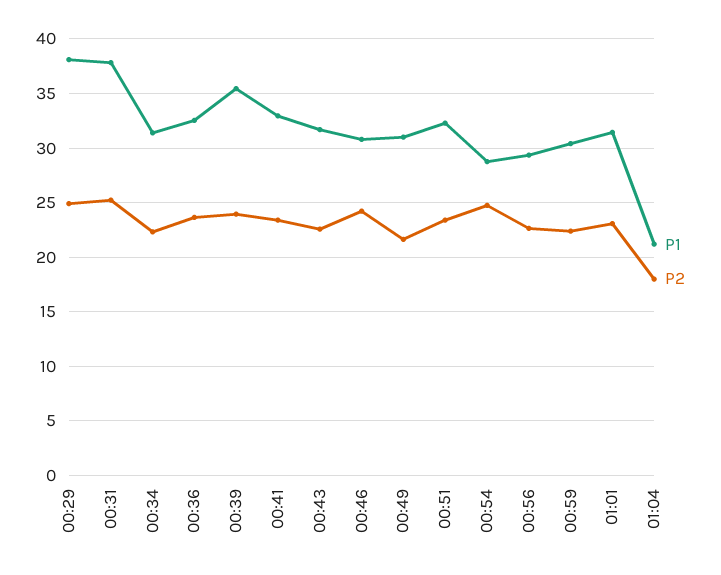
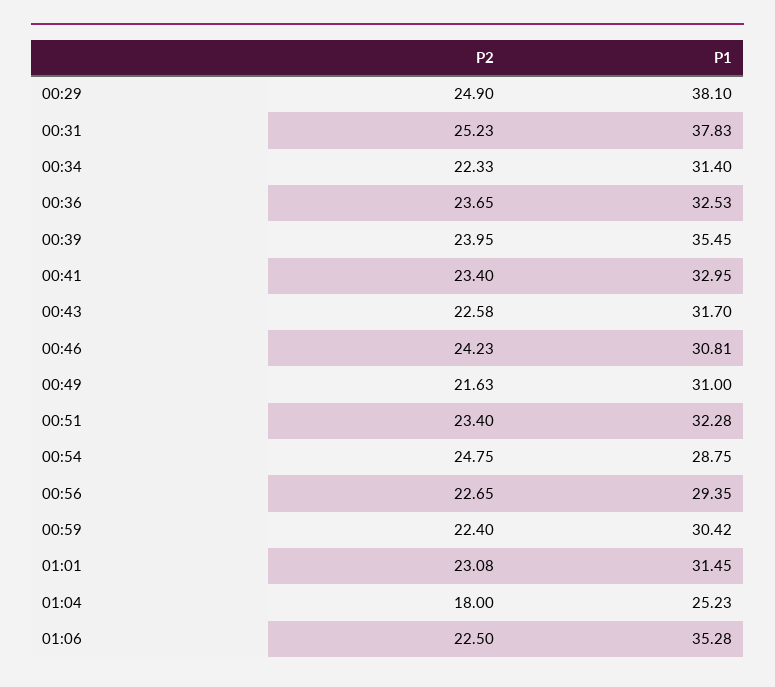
P1, 01:04: 21 -> 25.23
P2, 01:06: none -> 22.5
P1, 01:06: none -> 35.28

